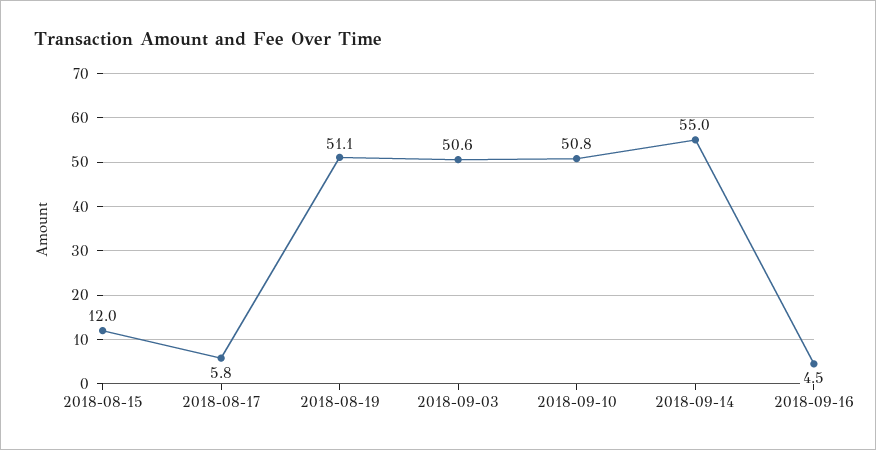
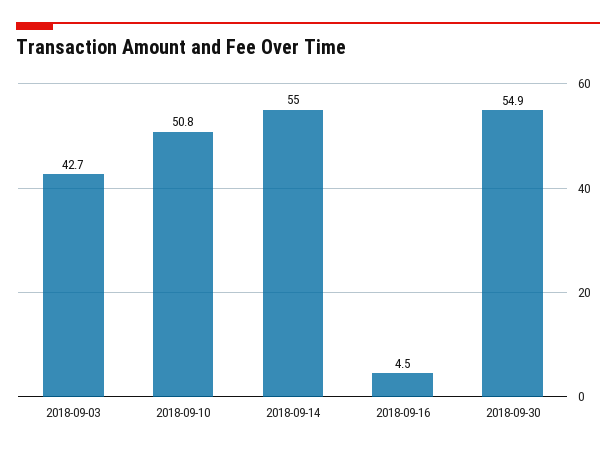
2018-08-15: 12 -> none
2018-08-17: 5.8 -> none
2018-08-19: 51.1 -> none
2018-09-03: 50.6 -> 42.7
2018-09-30: none -> 54.9

